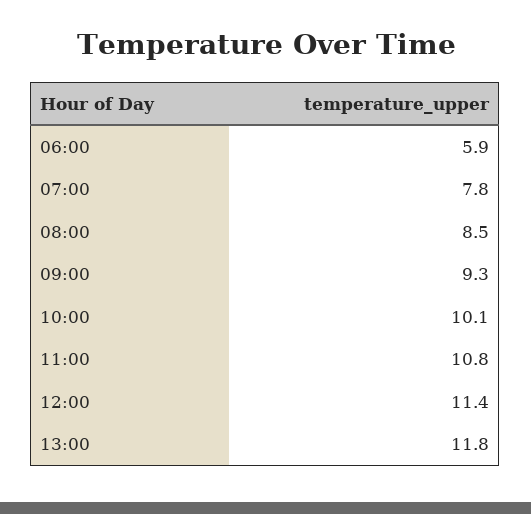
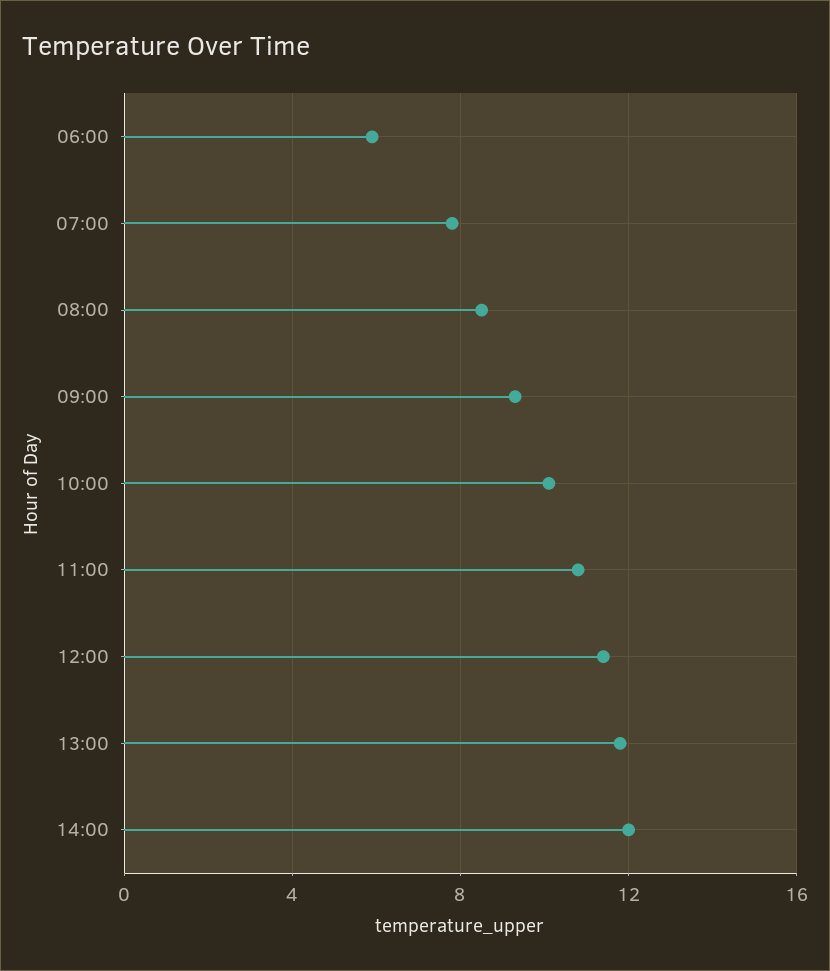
14:00: none -> 12

